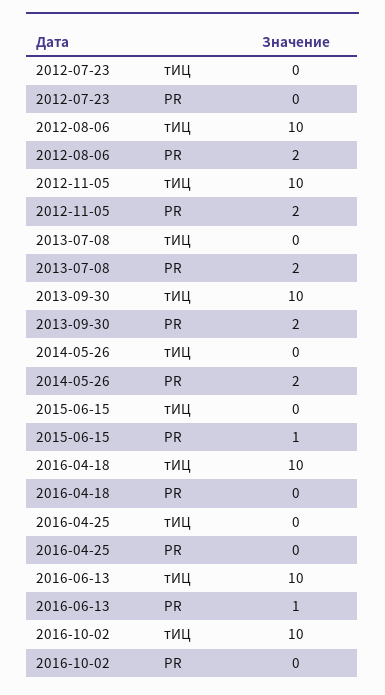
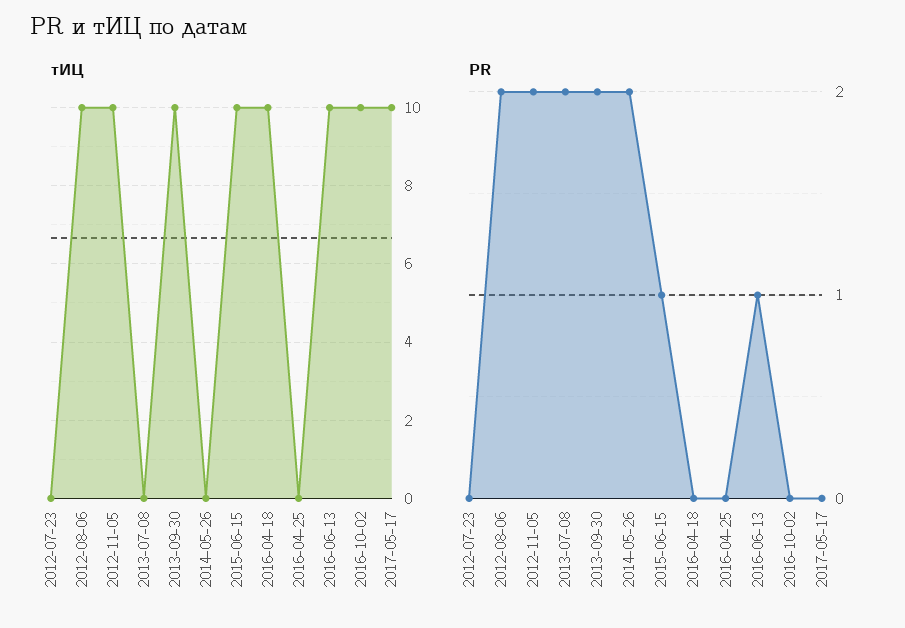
тИЦ, 2015-06-15: 0 -> 10
тИЦ, 2017-05-17: none -> 10
PR, 2017-05-17: none -> 0

